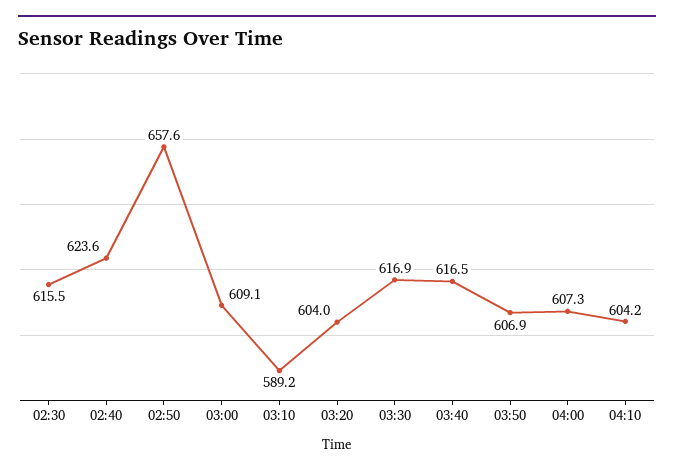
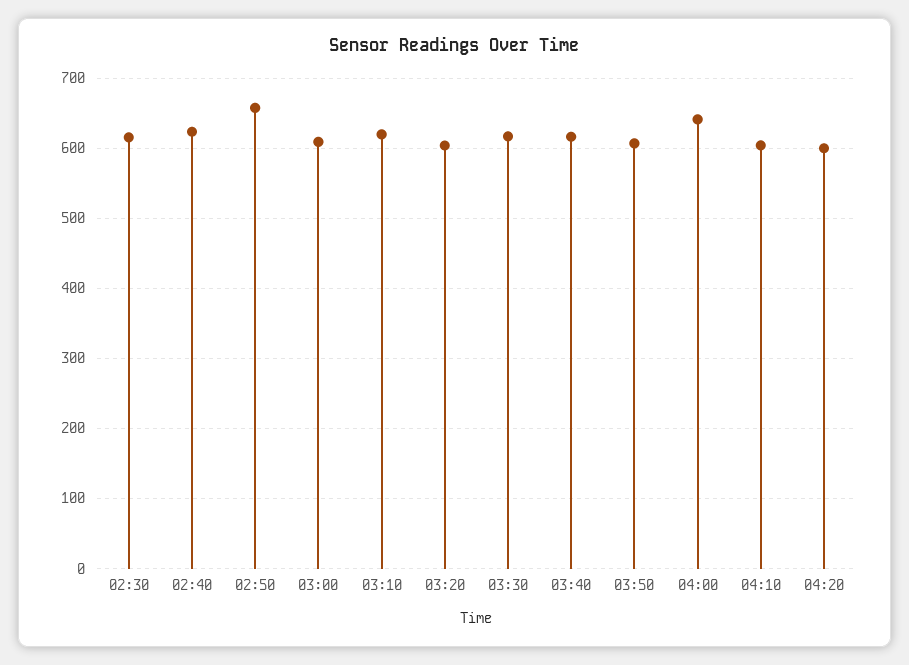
03:10: 589.2 -> 620
04:00: 607.3 -> 640
04:20: none -> 600

